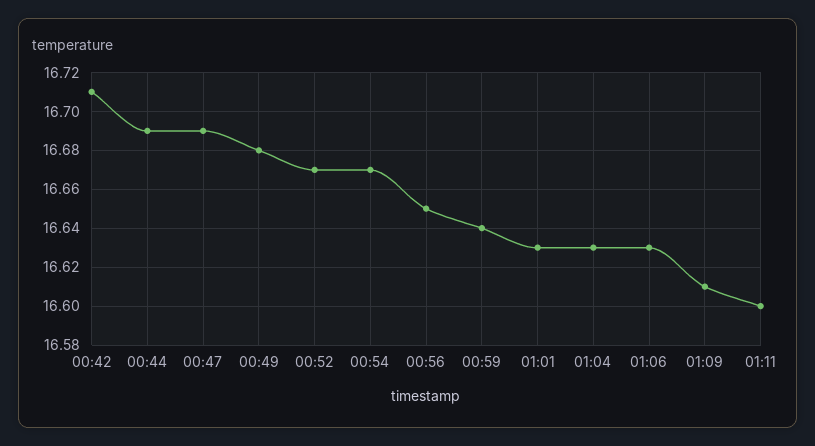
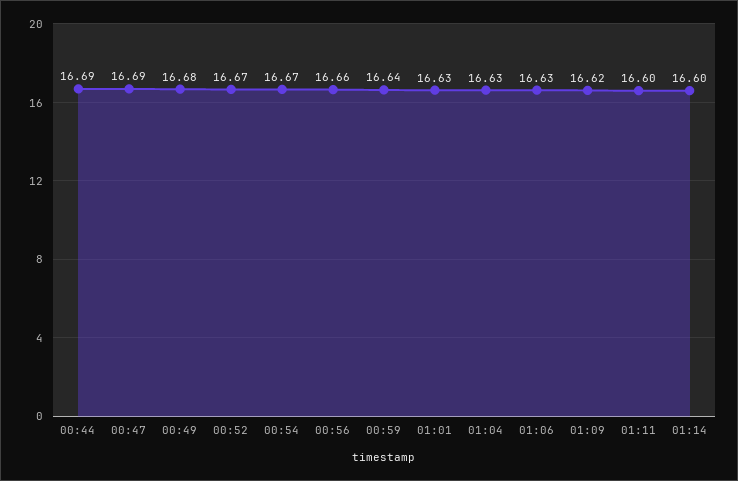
00:42: 16.71 -> none
00:56: 16.65 -> 16.66
01:09: 16.61 -> 16.62
01:14: none -> 16.6

